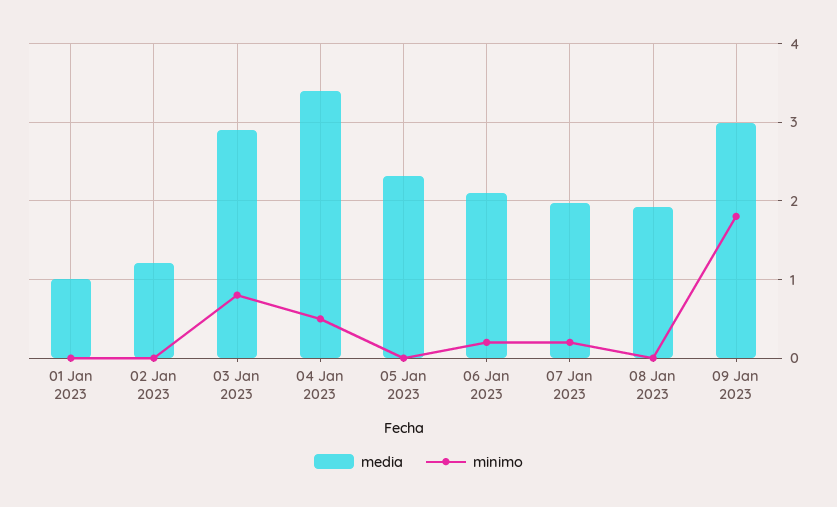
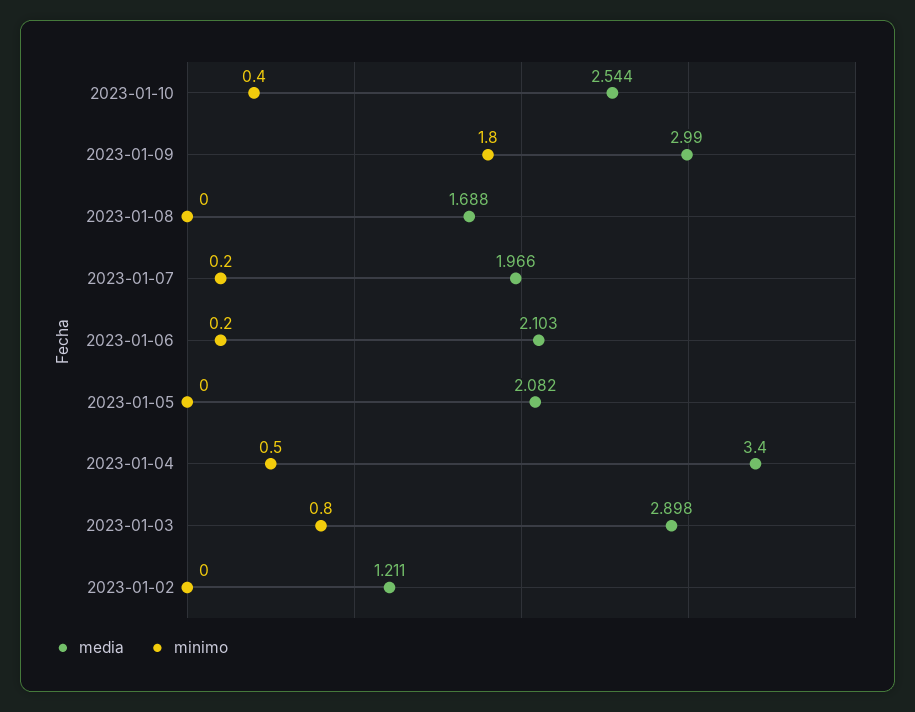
media, 01 Jan 2023: 1 -> none
minimo, 01 Jan 2023: 0 -> none
media, 05 Jan 2023: 2.3 -> 2.082
media, 08 Jan 2023: 1.9 -> 1.688
media, 2023-01-10: none -> 2.544
minimo, 2023-01-10: none -> 0.4

